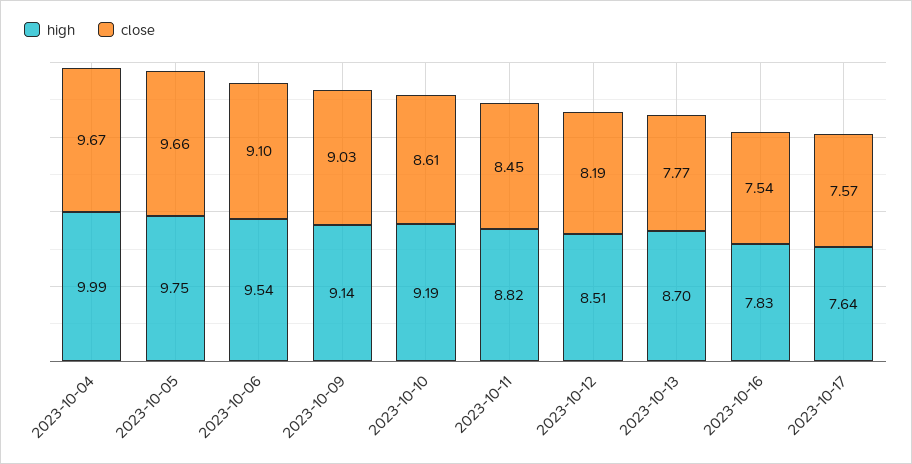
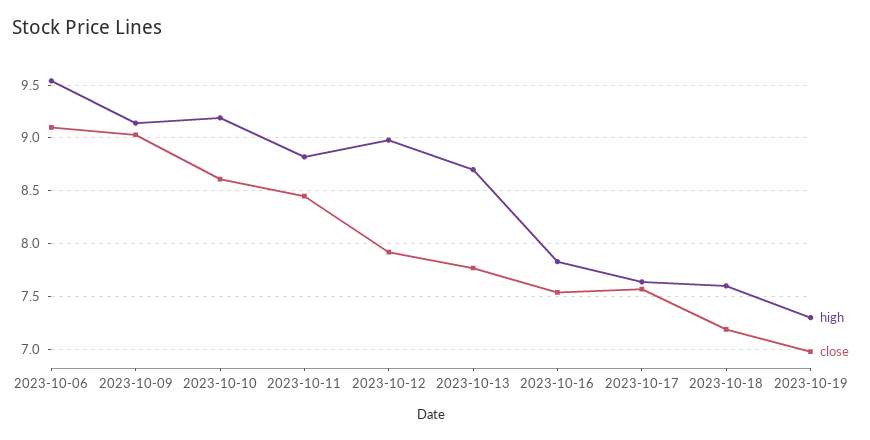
high, 2023-10-04: 9.99 -> none
close, 2023-10-04: 9.67 -> none
high, 2023-10-05: 9.75 -> none
close, 2023-10-05: 9.66 -> none
high, 2023-10-12: 8.51 -> 9
close, 2023-10-12: 8.19 -> 7.9
high, 2023-10-18: none -> 7.6
close, 2023-10-18: none -> 7.2
high, 2023-10-19: none -> 7.3
close, 2023-10-19: none -> 7

